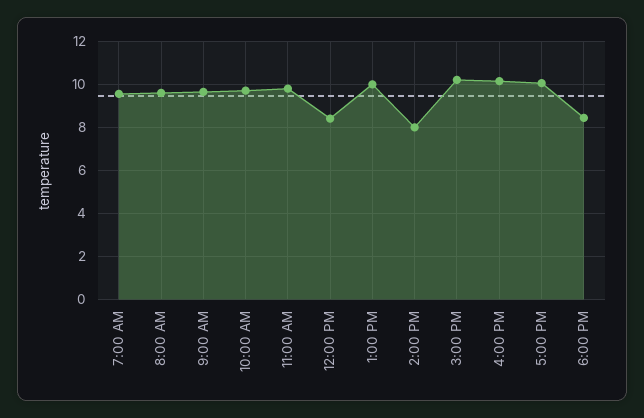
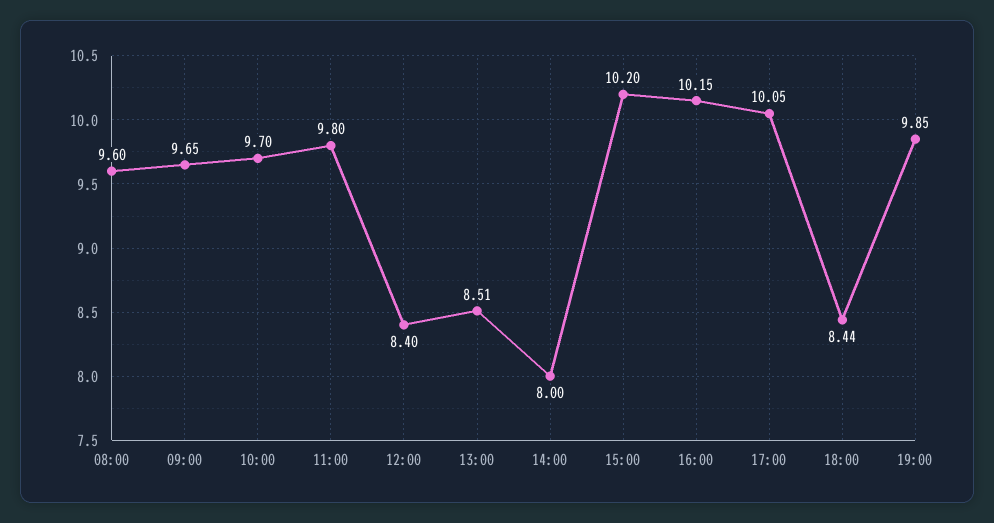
7:00 AM: 9.5 -> none
1:00 PM: 10 -> 8.51
19:00: none -> 9.85

